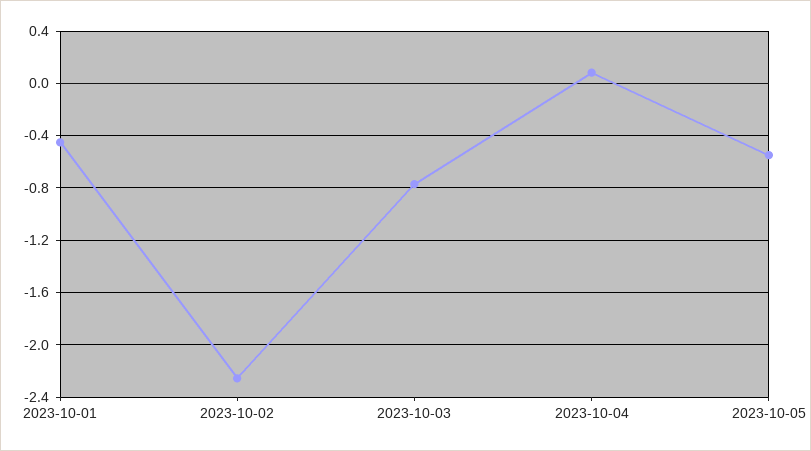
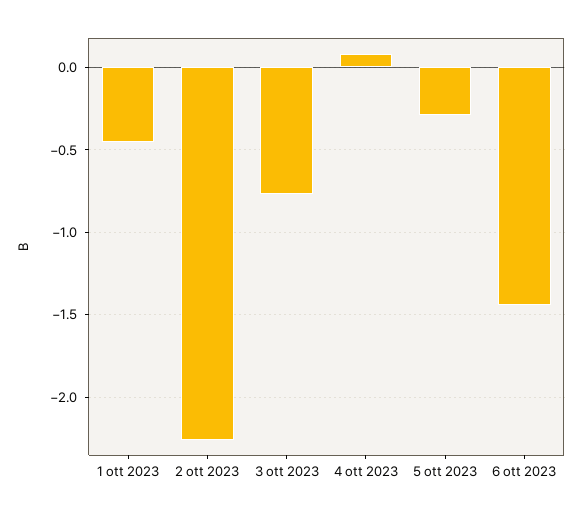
2023-10-05: -0.55 -> -0.3
6 ott 2023: none -> -1.45

